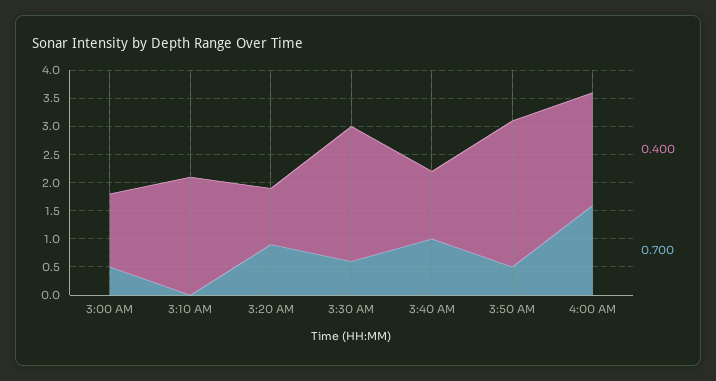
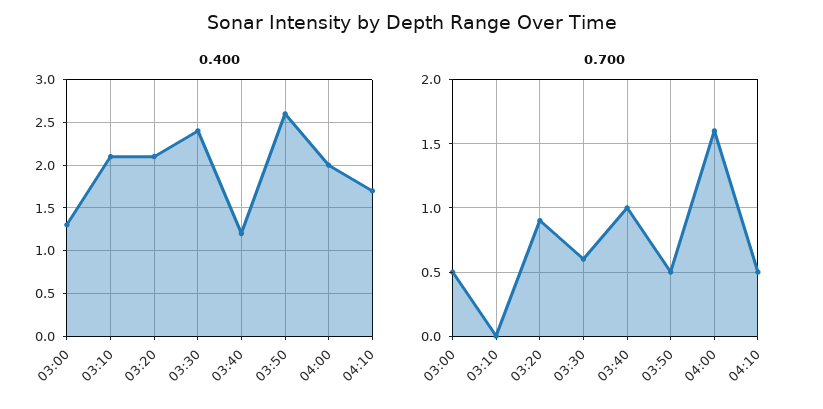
0.400, 3:20 AM: 1 -> 2.1
0.400, 04:10: none -> 1.7
0.700, 04:10: none -> 0.5

